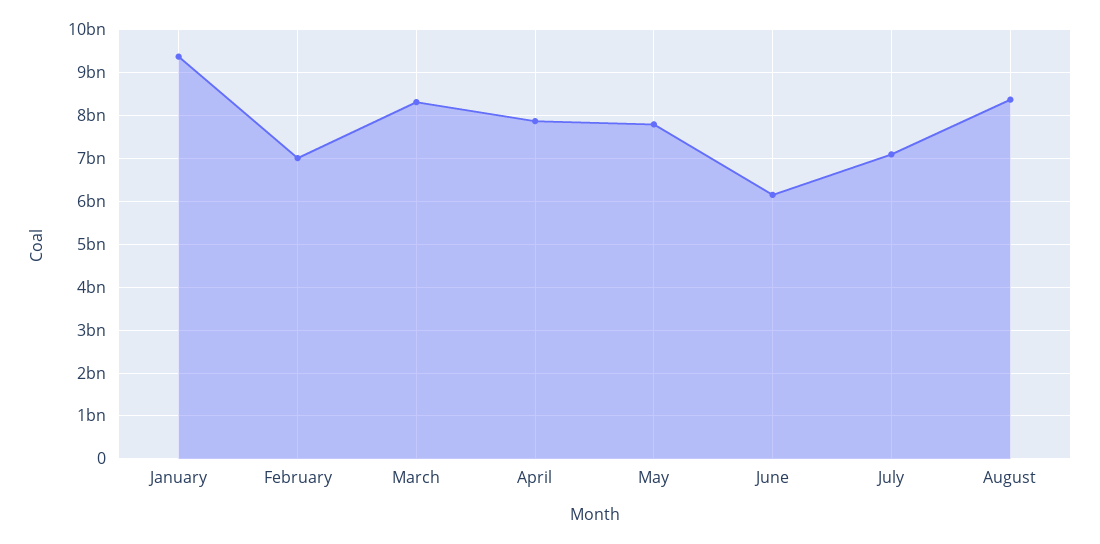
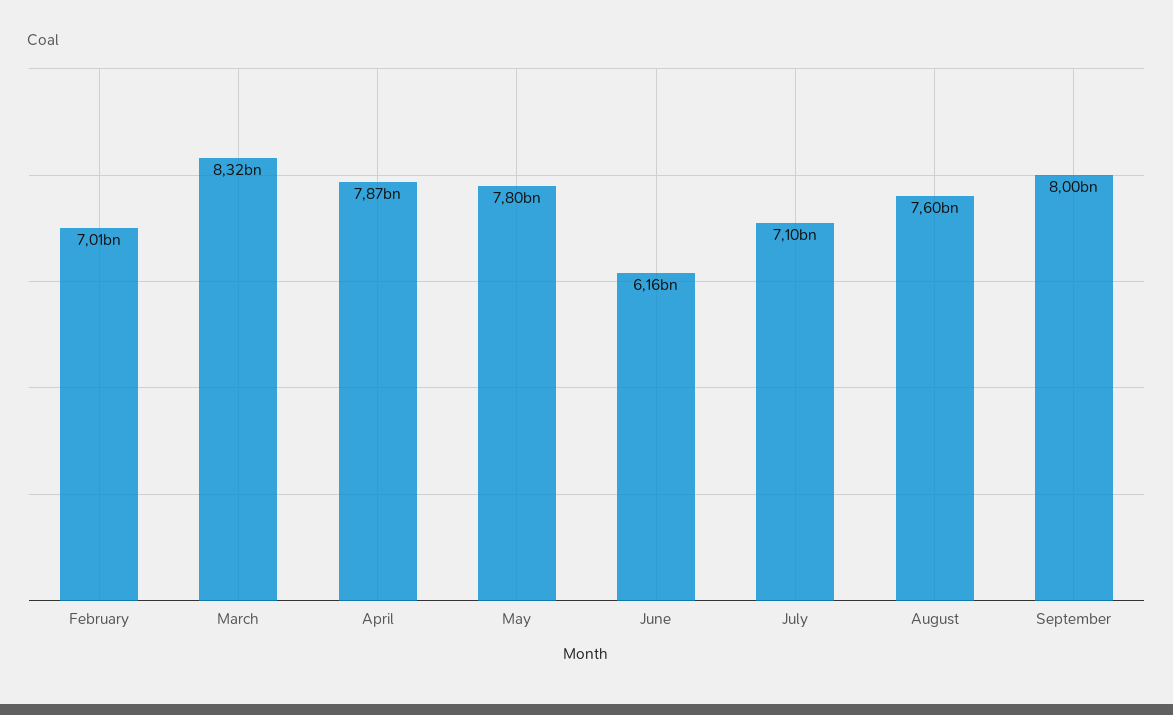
January: 9400000000 -> none
August: 8400000000 -> 7600000000
September: none -> 8000000000

